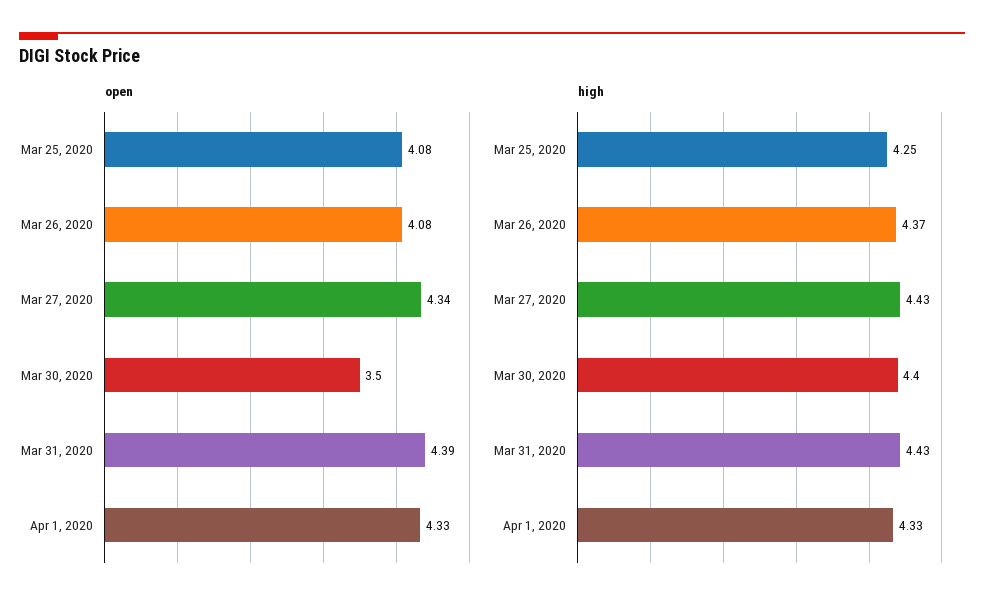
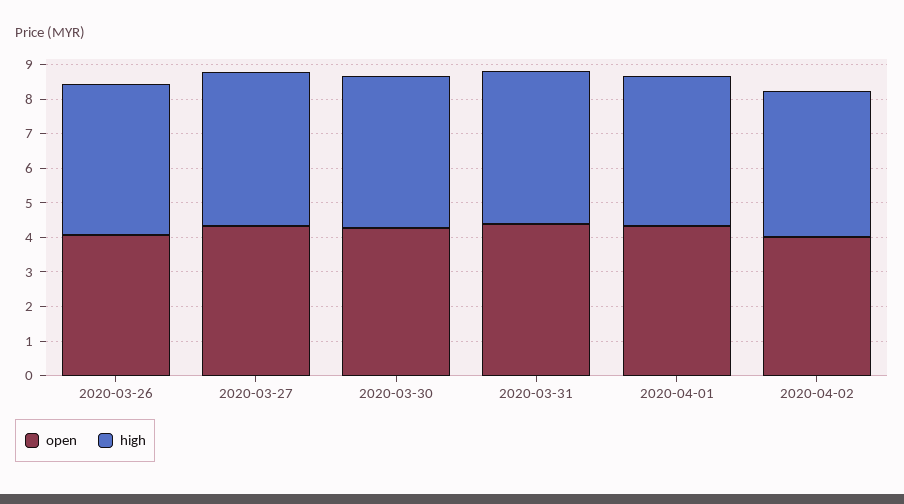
open, Mar 25, 2020: 4.08 -> none
open, Mar 30, 2020: 3.5 -> 4.25
high, Mar 25, 2020: 4.25 -> none
open, 2020-04-02: none -> 4
high, 2020-04-02: none -> 4.25

